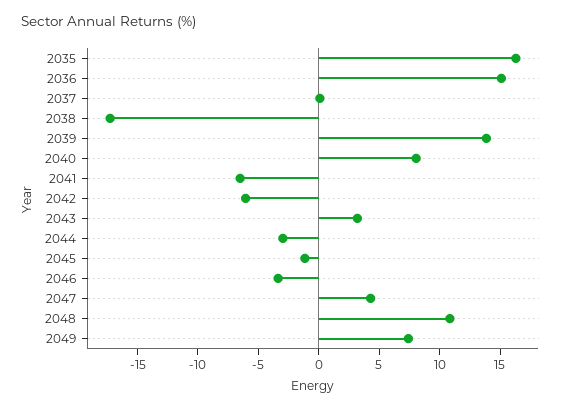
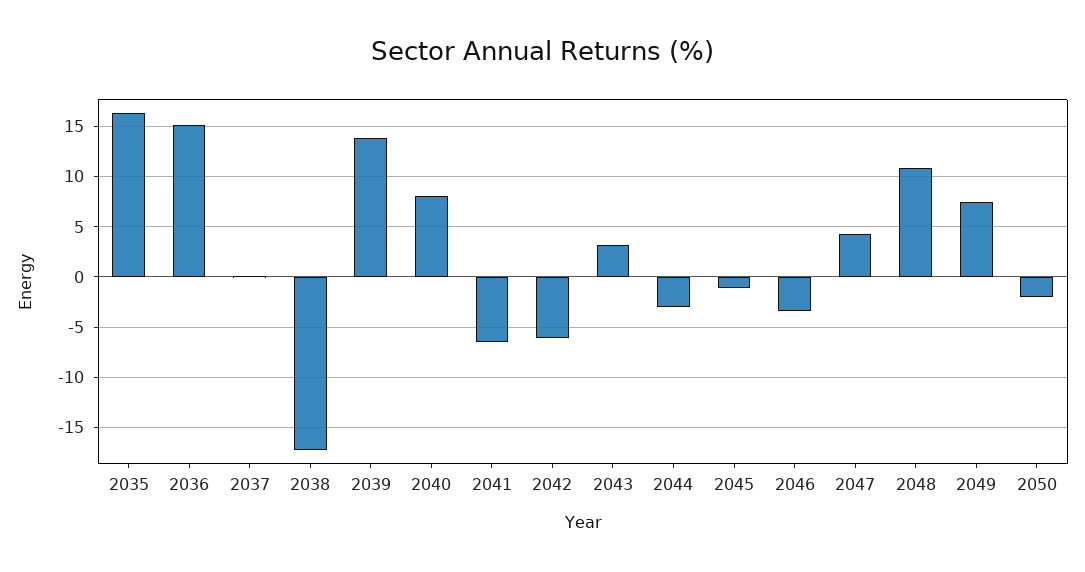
2050: none -> -2

